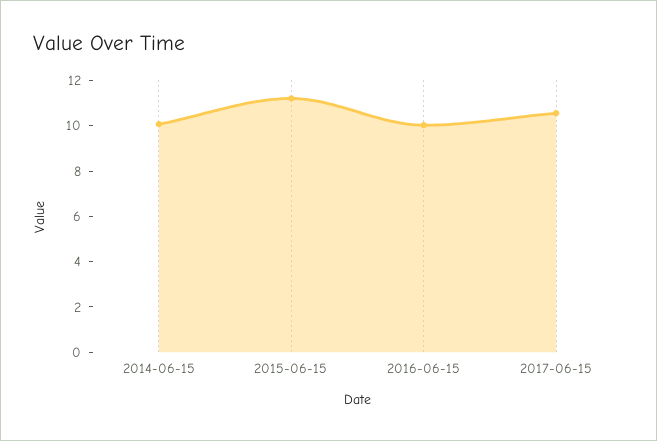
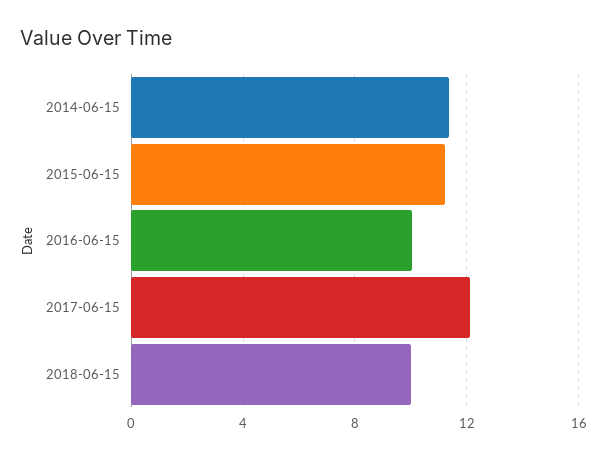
2014-06-15: 10 -> 11.5
2017-06-15: 10.5 -> 12
2018-06-15: none -> 10

